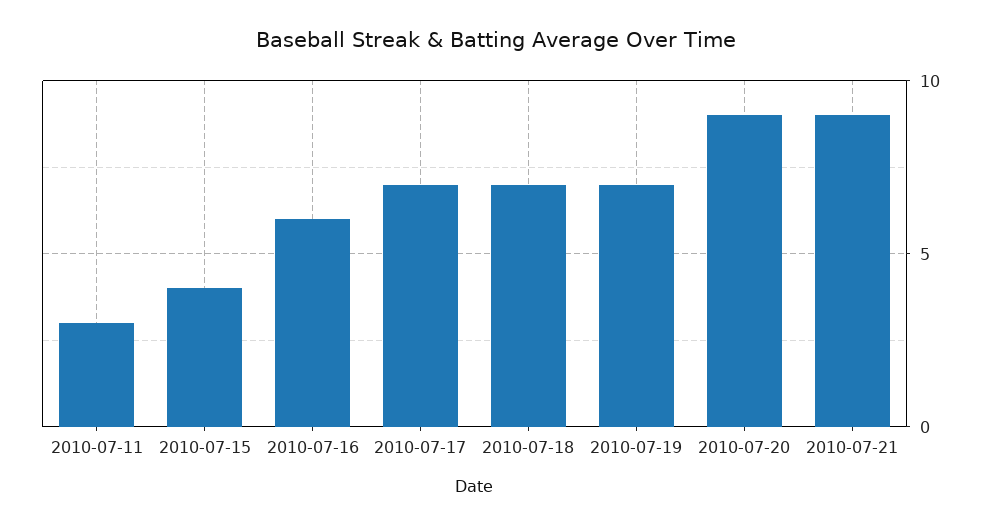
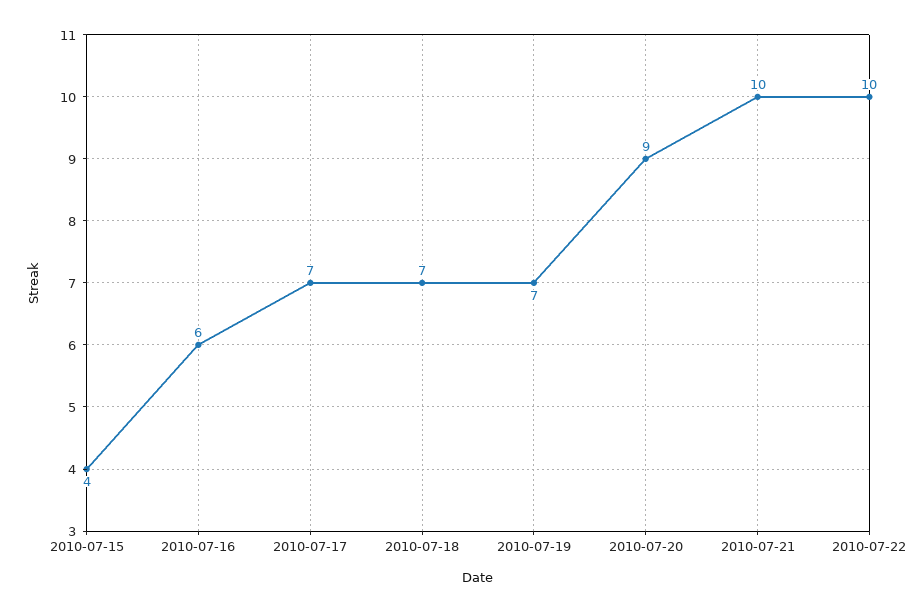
2010-07-11: 3 -> none
2010-07-21: 9 -> 10
2010-07-22: none -> 10

